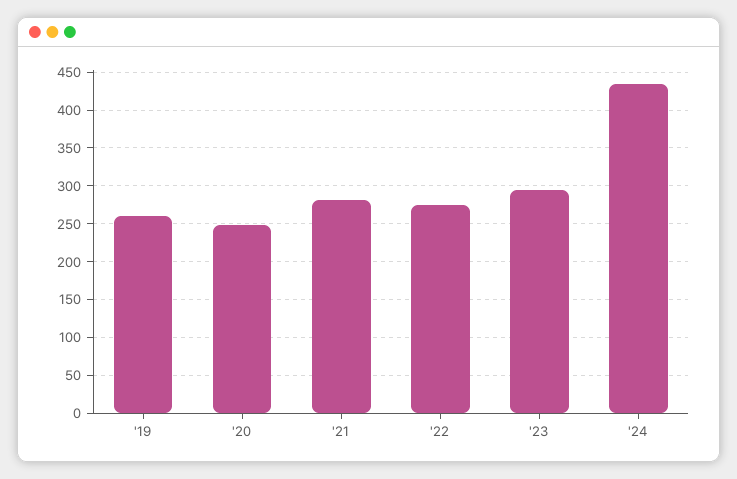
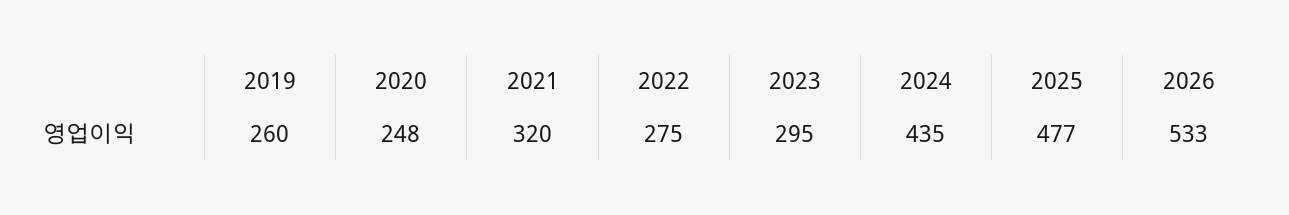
'21: 280 -> 320
2025: none -> 477
2026: none -> 533

